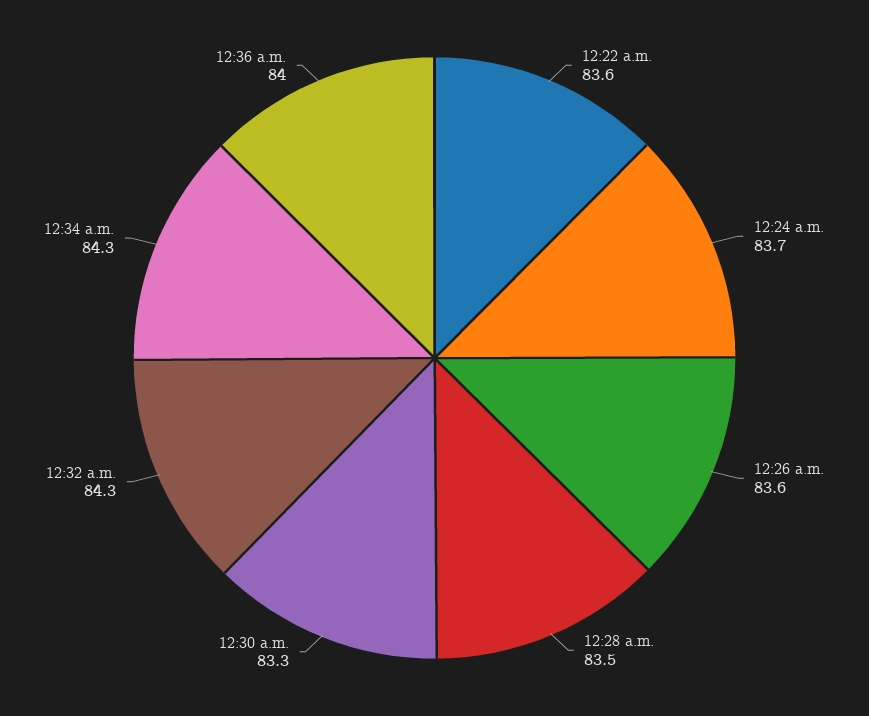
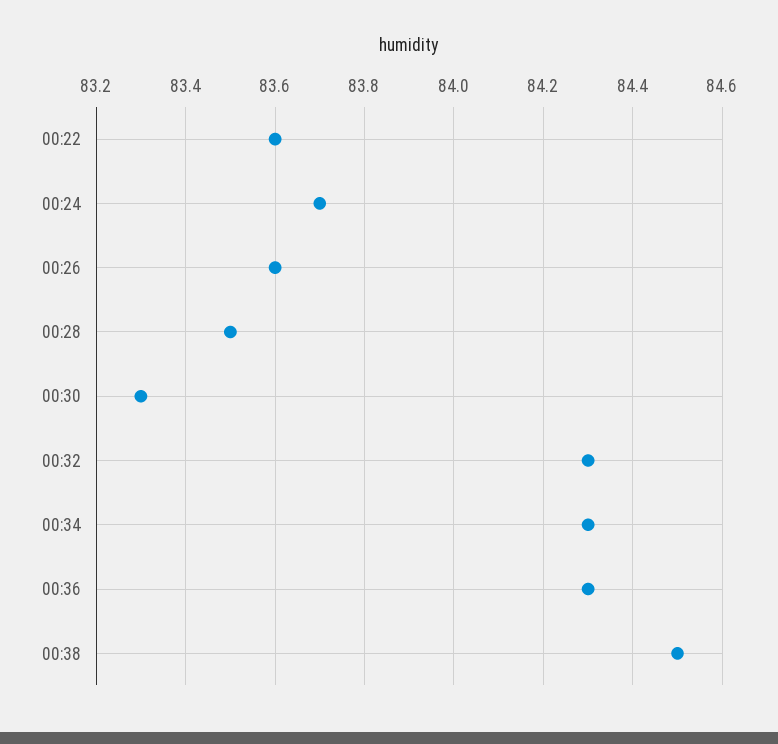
12:36 a.m.: 84 -> 84.3
00:38: none -> 84.5

